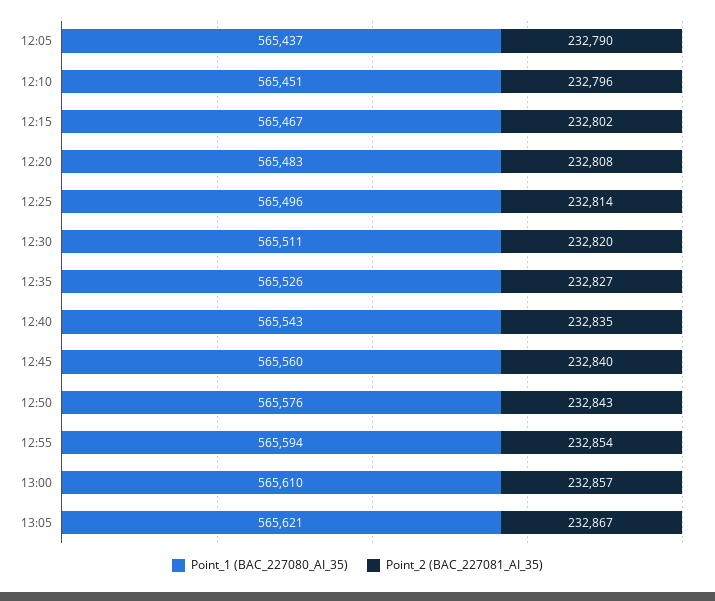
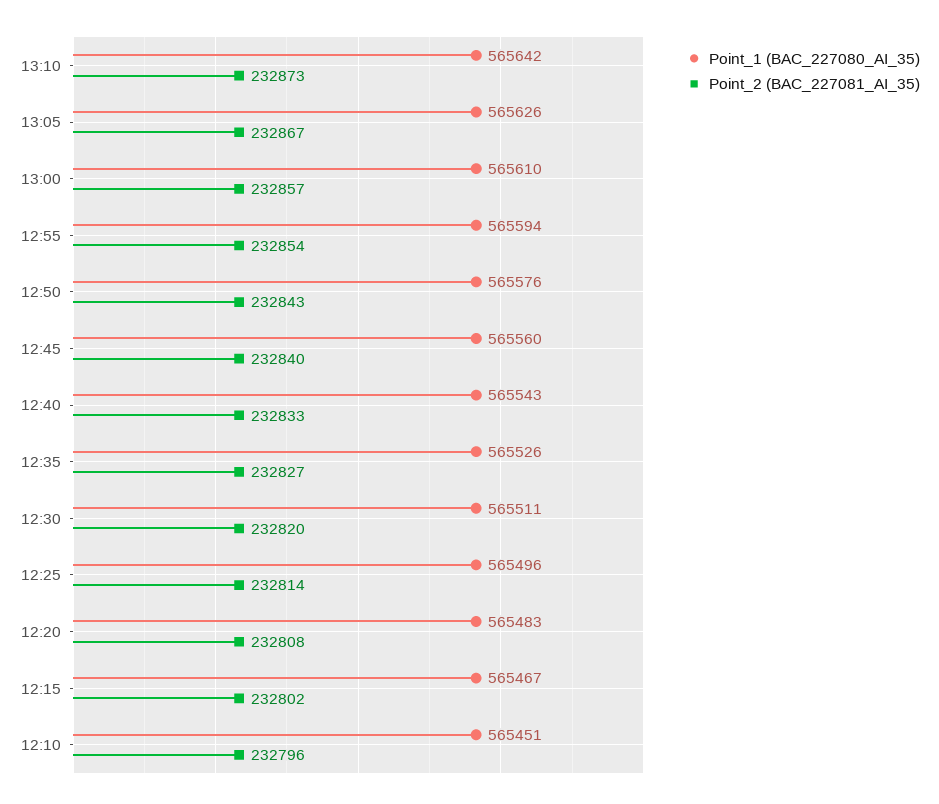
Point_1 (BAC_227080_AI_35), 12:05: 565437 -> none
Point_2 (BAC_227081_AI_35), 12:05: 232790 -> none
Point_2 (BAC_227081_AI_35), 12:40: 232835 -> 232833
Point_1 (BAC_227080_AI_35), 13:05: 565621 -> 565626
Point_1 (BAC_227080_AI_35), 13:10: none -> 565642
Point_2 (BAC_227081_AI_35), 13:10: none -> 232873

